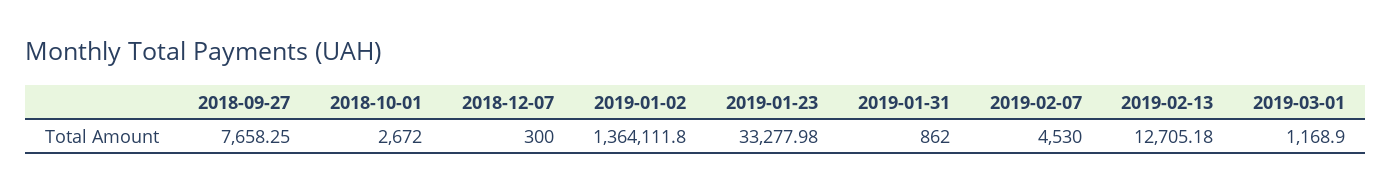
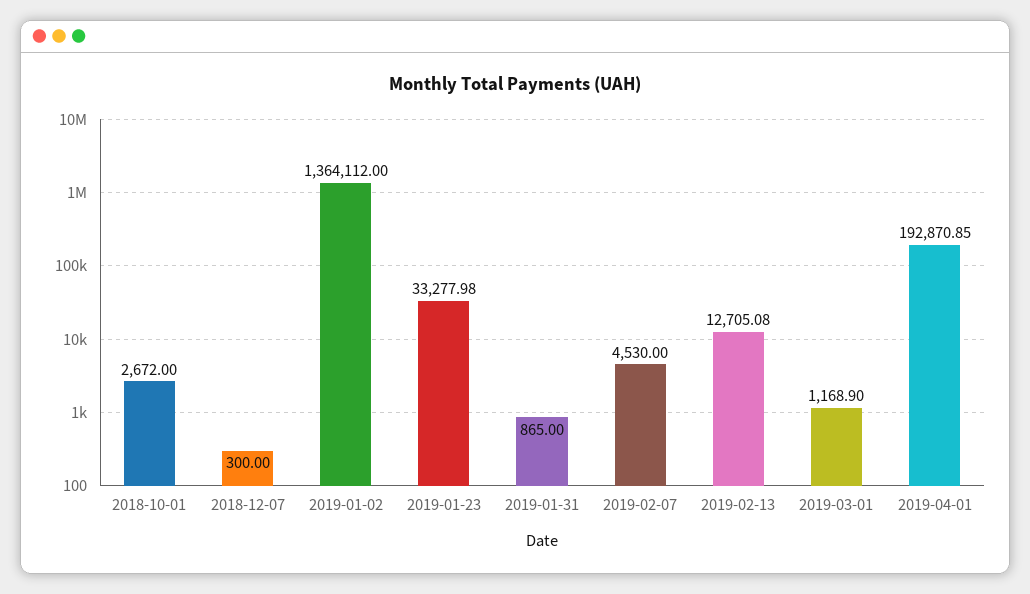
2018-09-27: 7658.25 -> none
2019-01-02: 1364111.8 -> 1364112
2019-01-31: 862 -> 865
2019-02-13: 12705.18 -> 12705.08
2019-04-01: none -> 192870.85

